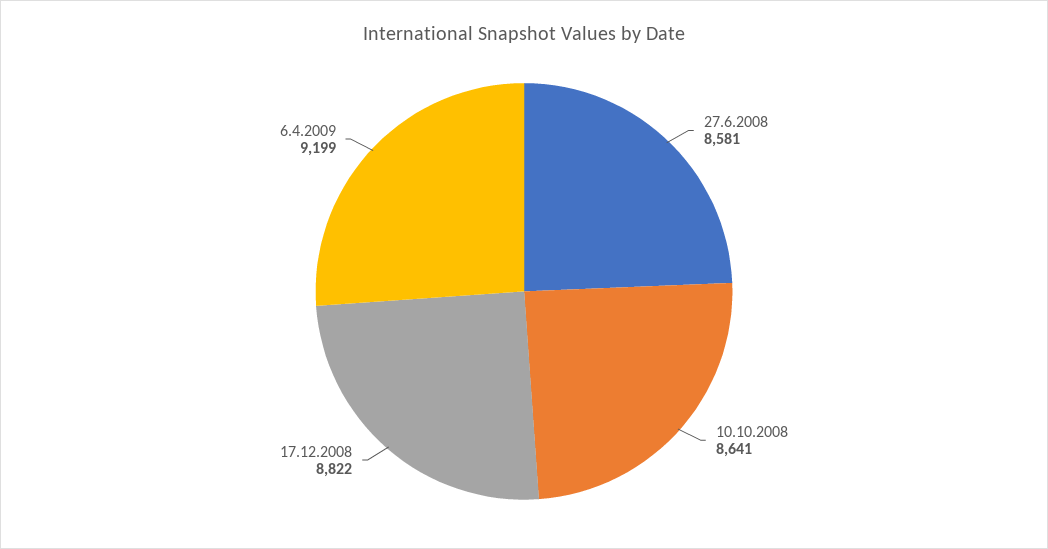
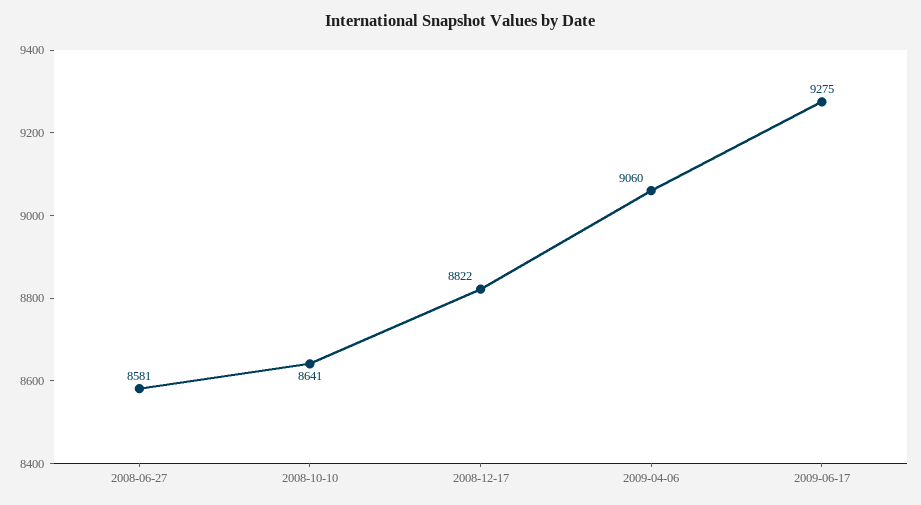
6.4.2009: 9199 -> 9060
2009-06-17: none -> 9275

